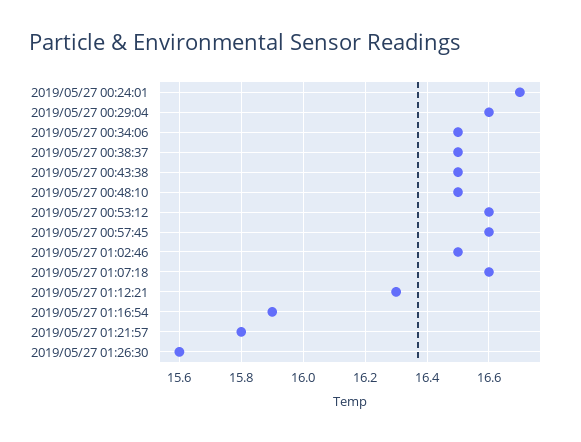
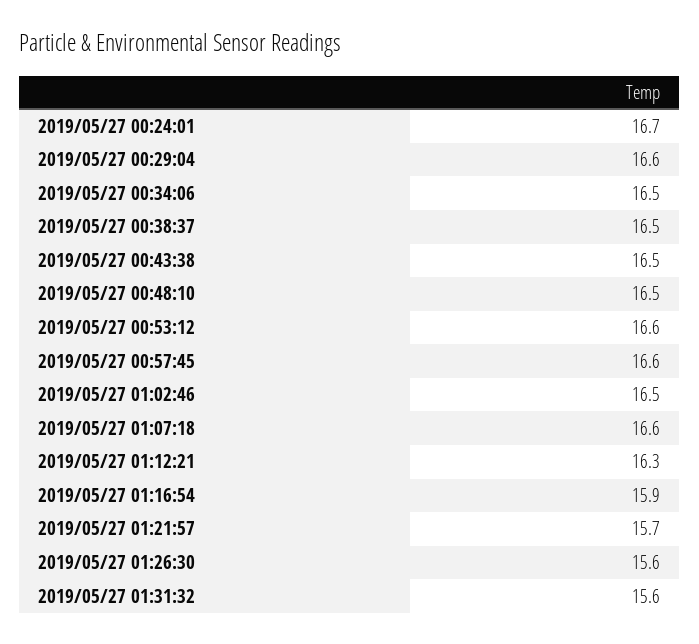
2019/05/27 01:21:57: 15.8 -> 15.7
2019/05/27 01:31:32: none -> 15.6

